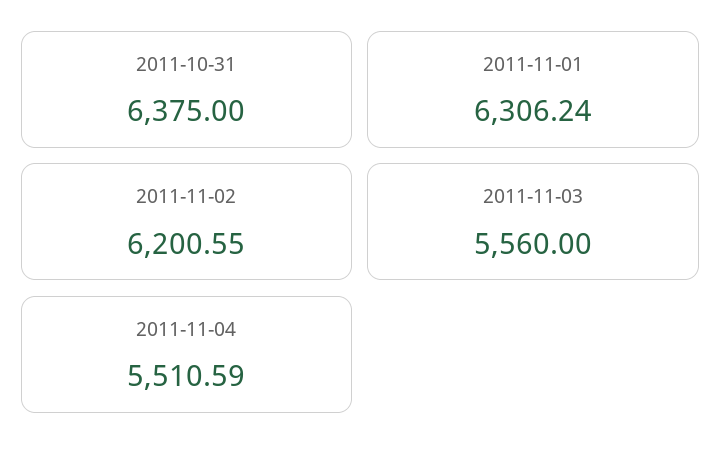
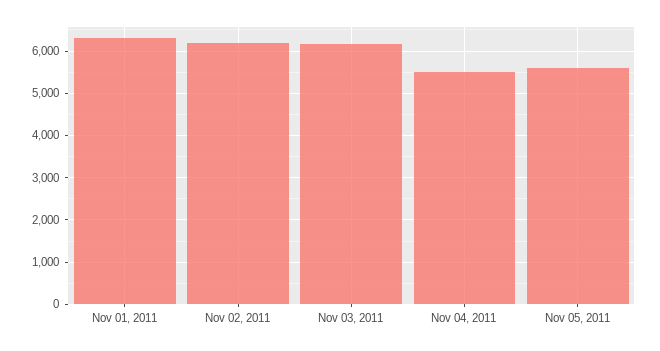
2011-10-31: 6375 -> none
2011-11-03: 5560 -> 6200
Nov 05, 2011: none -> 5600

